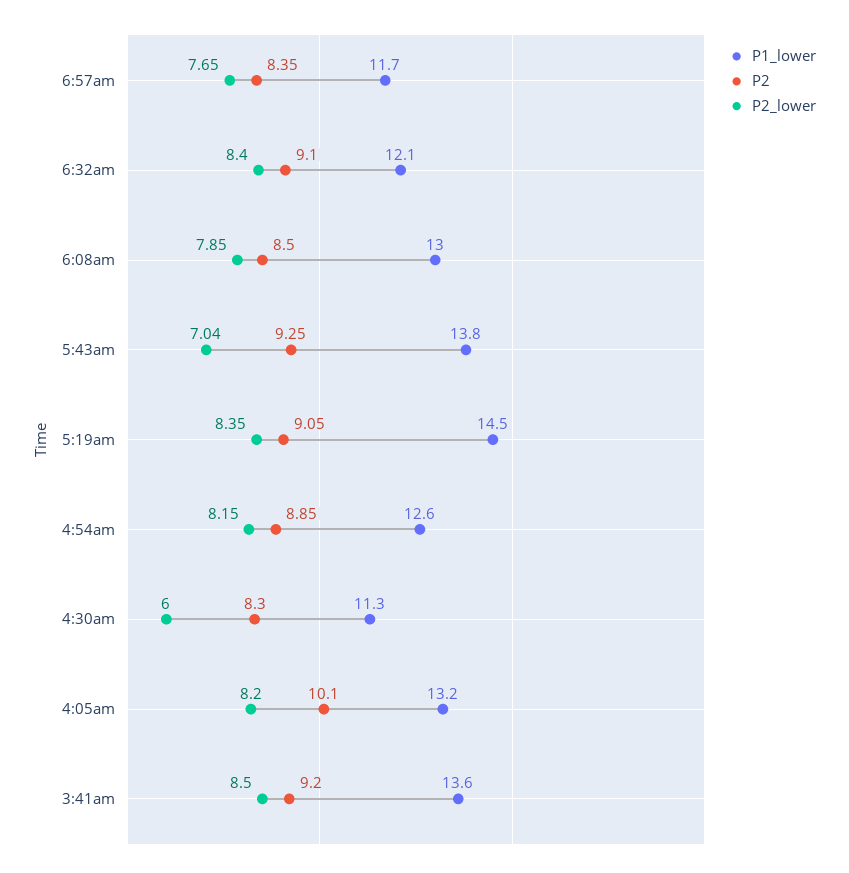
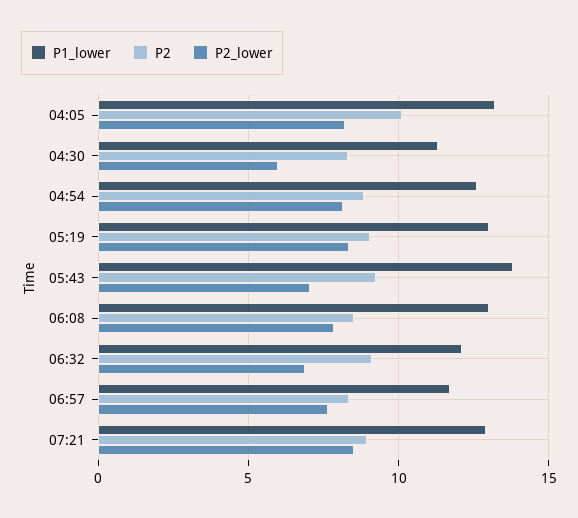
P2_lower, 6:32am: 8.4 -> 7
P1_lower, 5:19am: 14.5 -> 13
P1_lower, 3:41am: 13.6 -> none
P2, 3:41am: 9.2 -> none
P2_lower, 3:41am: 8.5 -> none
P1_lower, 07:21: none -> 13
P2, 07:21: none -> 9
P2_lower, 07:21: none -> 8.5

